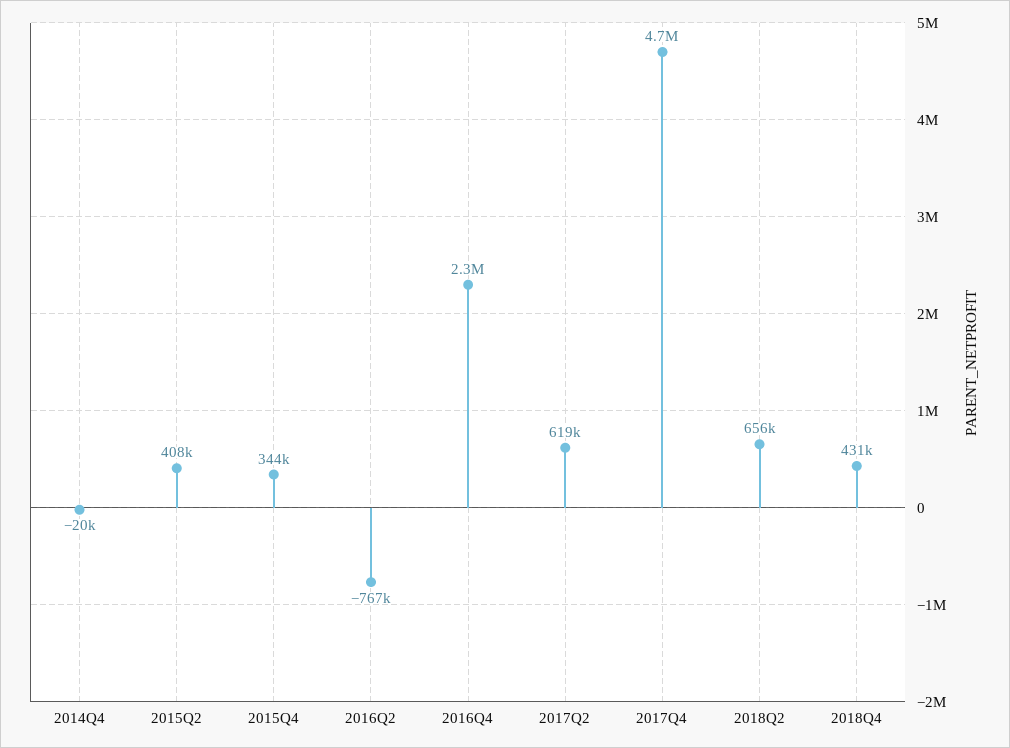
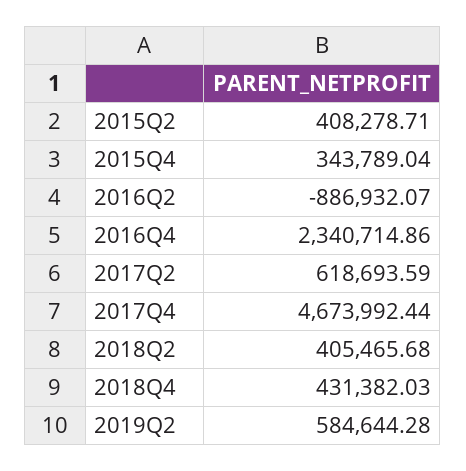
2014Q4: -20000 -> none
2016Q2: -767000 -> -886932.07
2018Q2: 656000 -> 405465.68
2019Q2: none -> 584644.28

